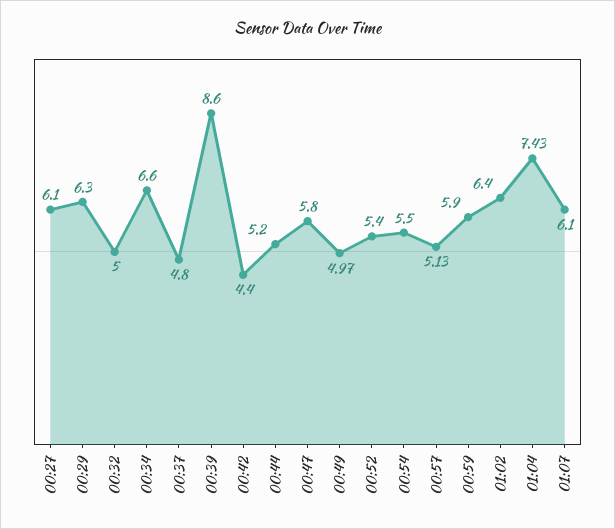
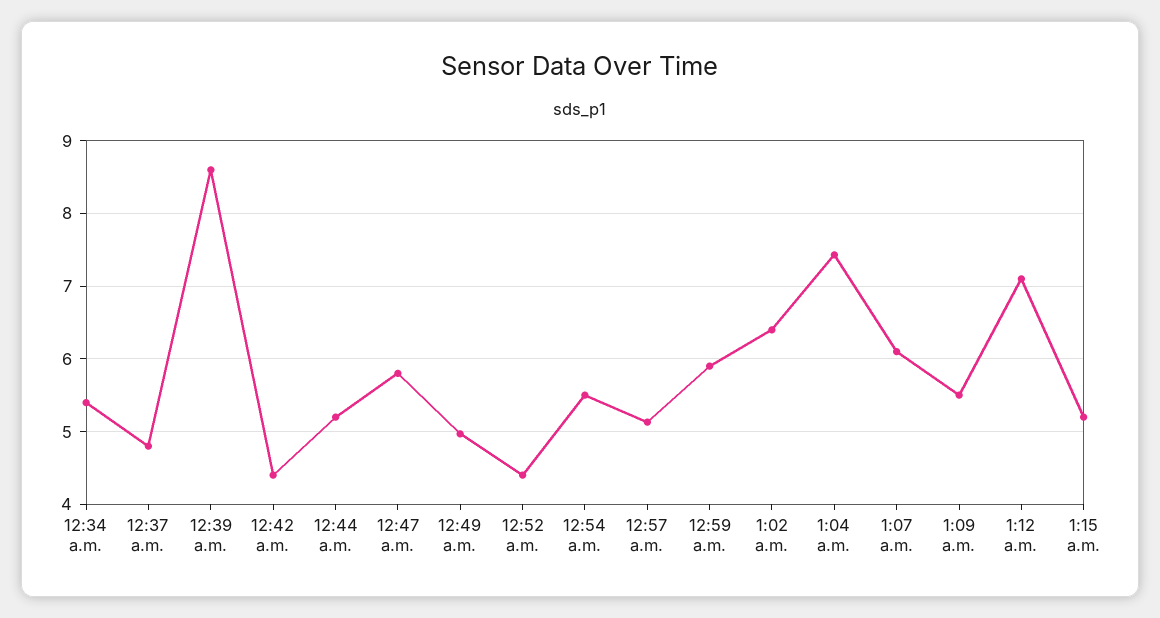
00:27: 6.1 -> none
00:29: 6.3 -> none
00:32: 5 -> none
00:34: 6.6 -> 5.4
00:52: 5.4 -> 4.4
1:09 a.m.: none -> 5.5
1:12 a.m.: none -> 7.1
1:15 a.m.: none -> 5.2

